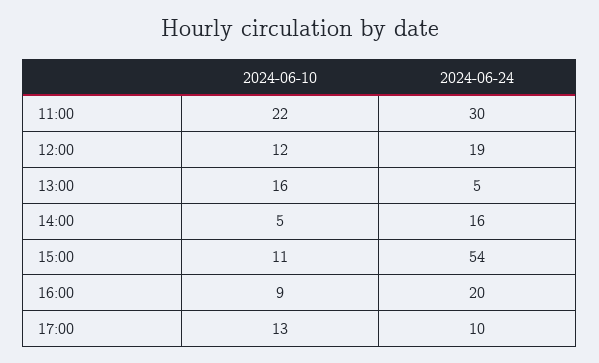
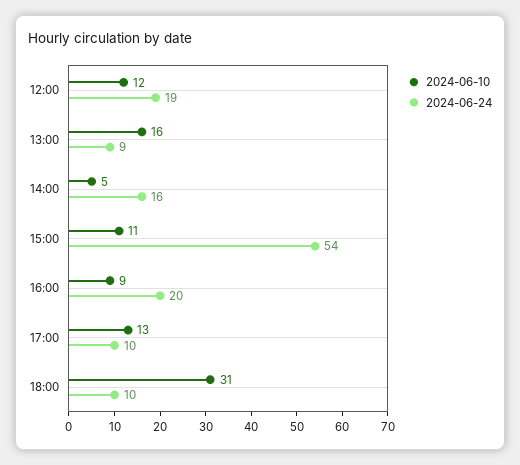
2024-06-10, 11:00: 22 -> none
2024-06-24, 11:00: 30 -> none
2024-06-24, 13:00: 5 -> 9
2024-06-10, 18:00: none -> 31
2024-06-24, 18:00: none -> 10

